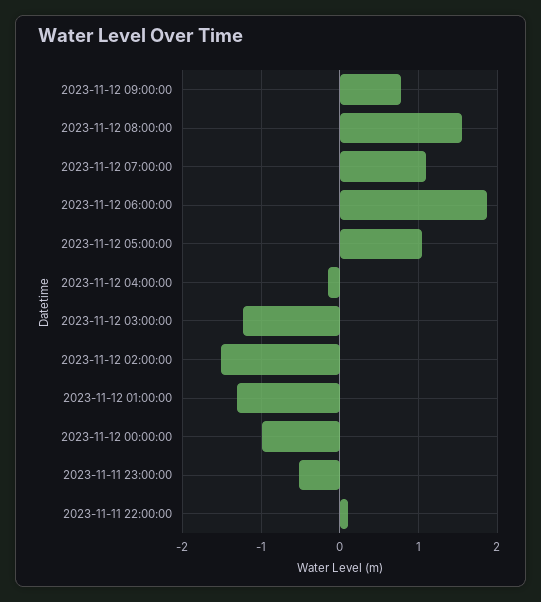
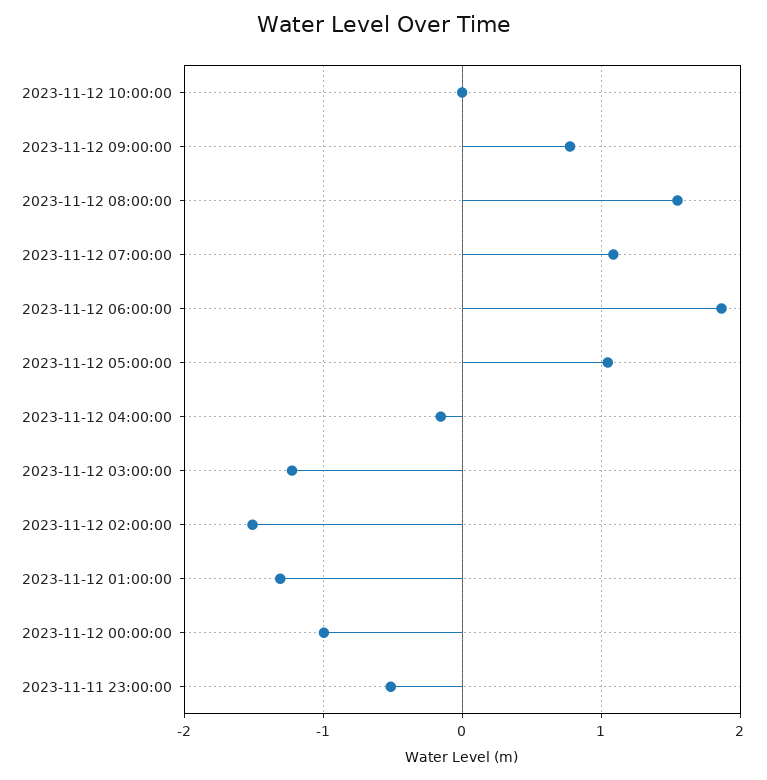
2023-11-11 22:00:00: 0.1 -> none
2023-11-12 10:00:00: none -> 0

